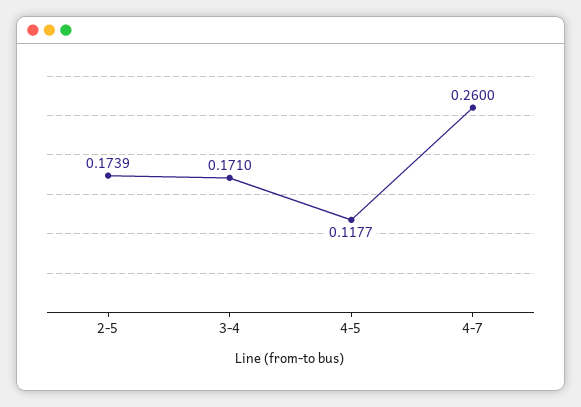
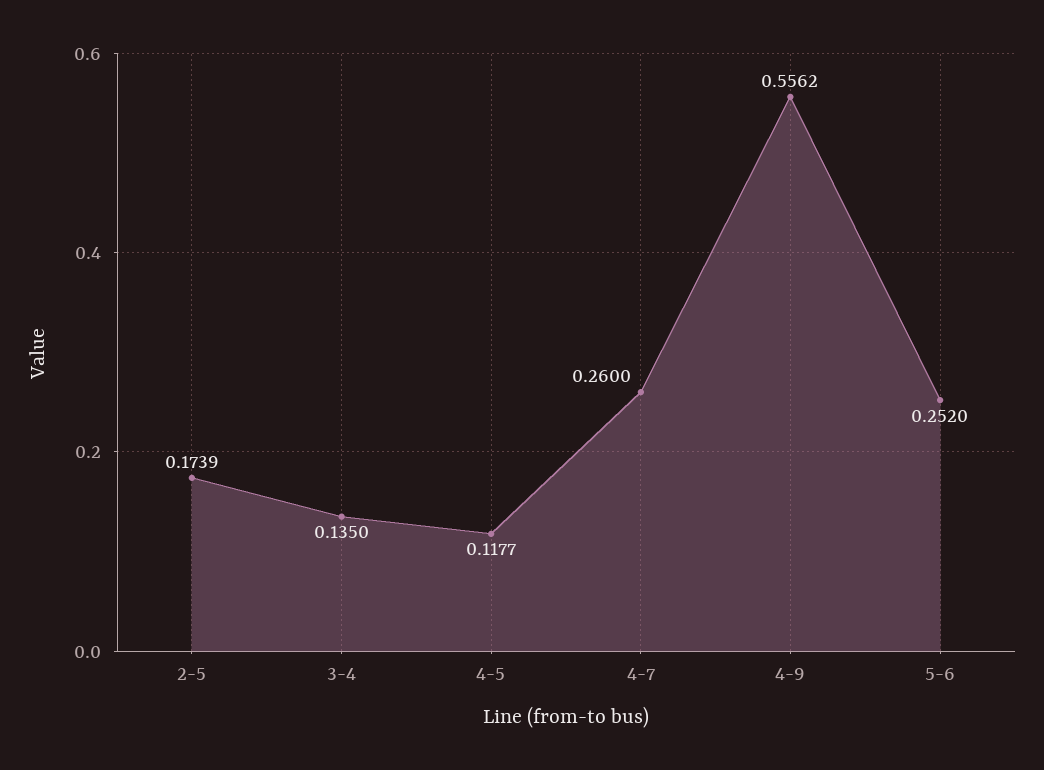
3-4: 0.171 -> 0.135
4-9: none -> 0.5562
5-6: none -> 0.252

